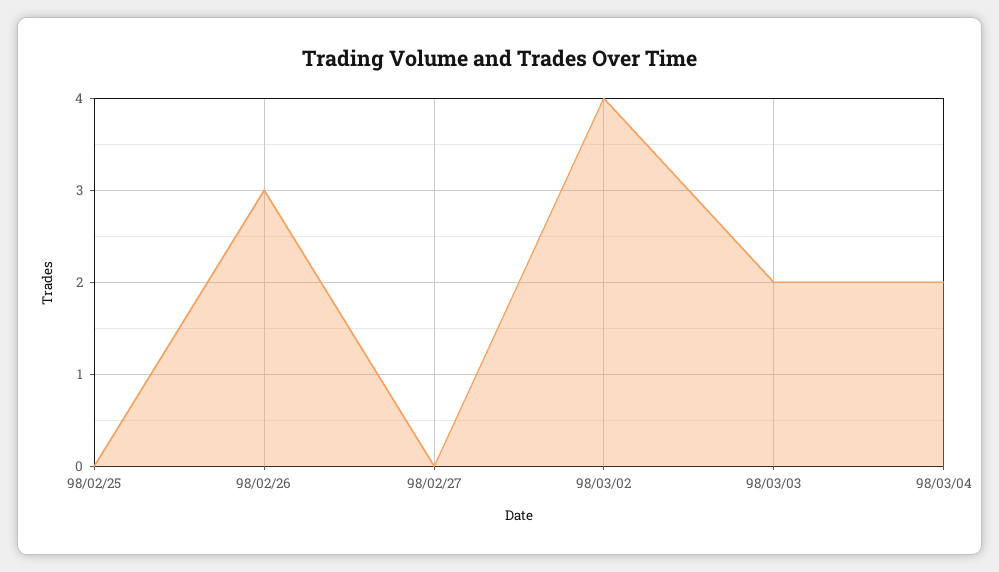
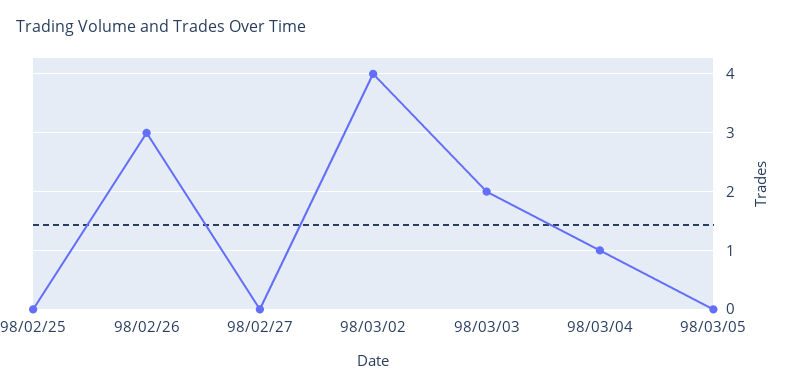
98/03/04: 2 -> 1
98/03/05: none -> 0

